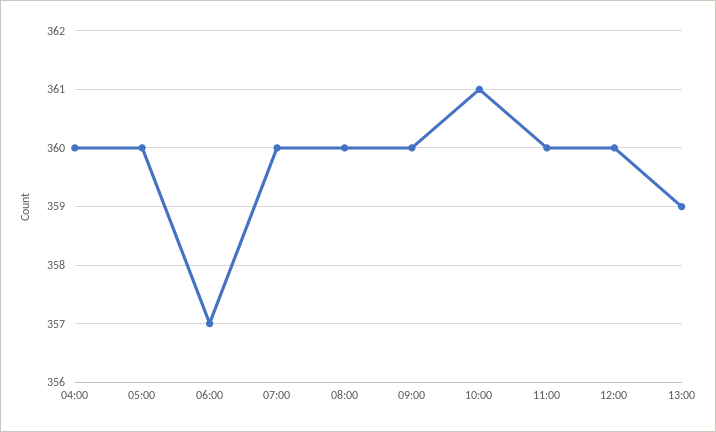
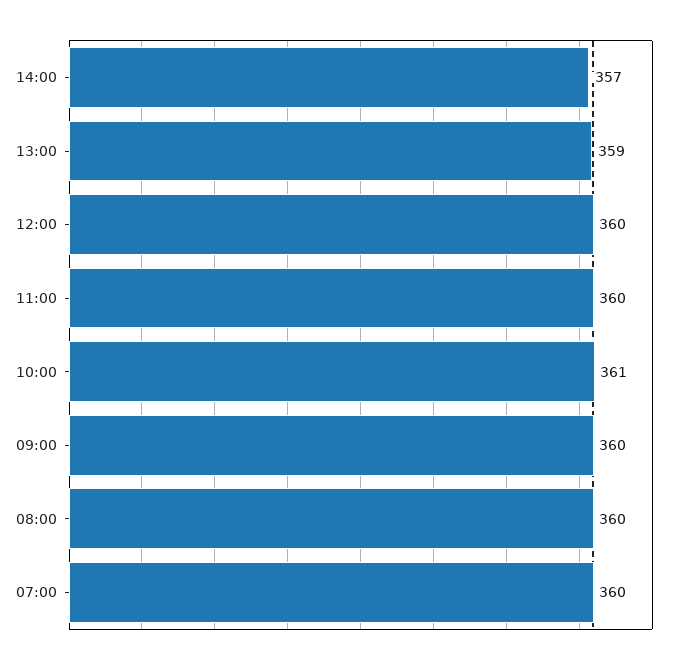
04:00: 360 -> none
05:00: 360 -> none
06:00: 357 -> none
14:00: none -> 357

